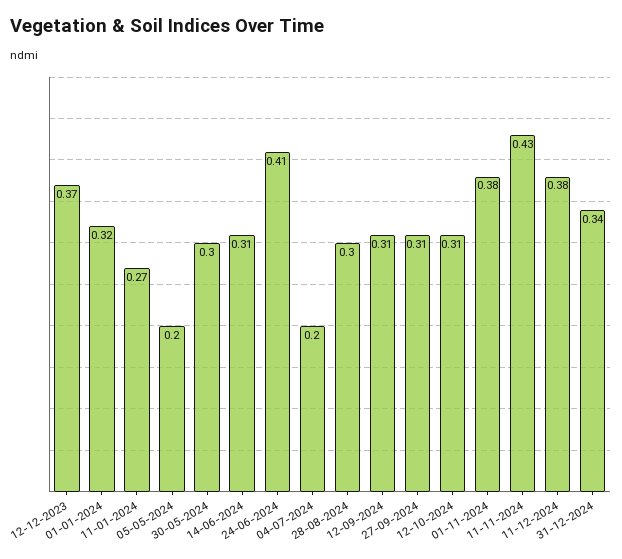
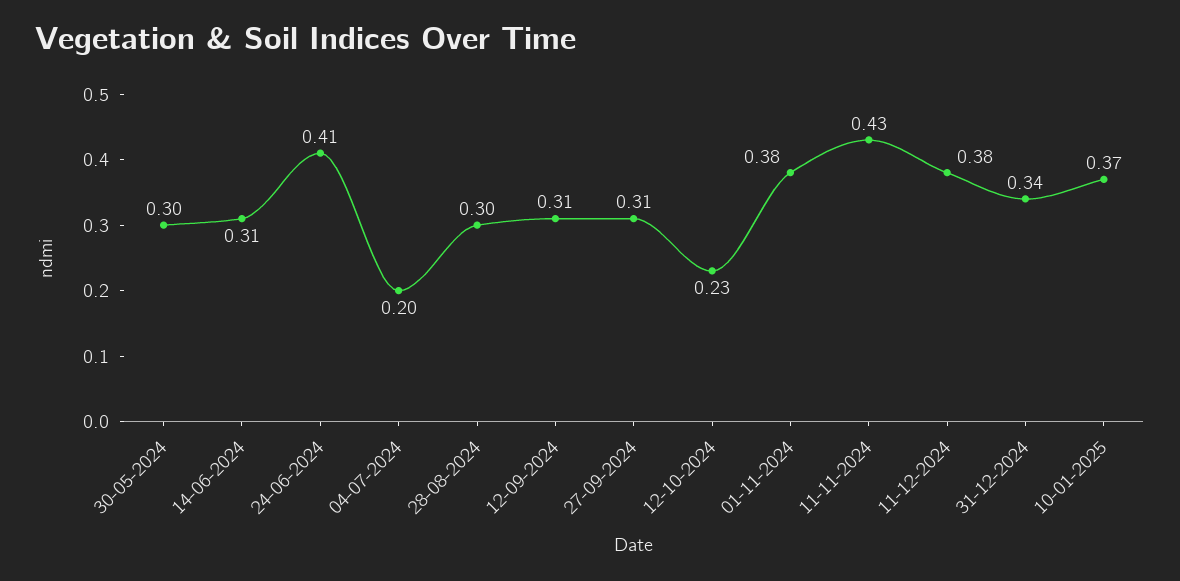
12-12-2023: 0.37 -> none
01-01-2024: 0.32 -> none
11-01-2024: 0.27 -> none
05-05-2024: 0.2 -> none
12-10-2024: 0.31 -> 0.23
10-01-2025: none -> 0.37

